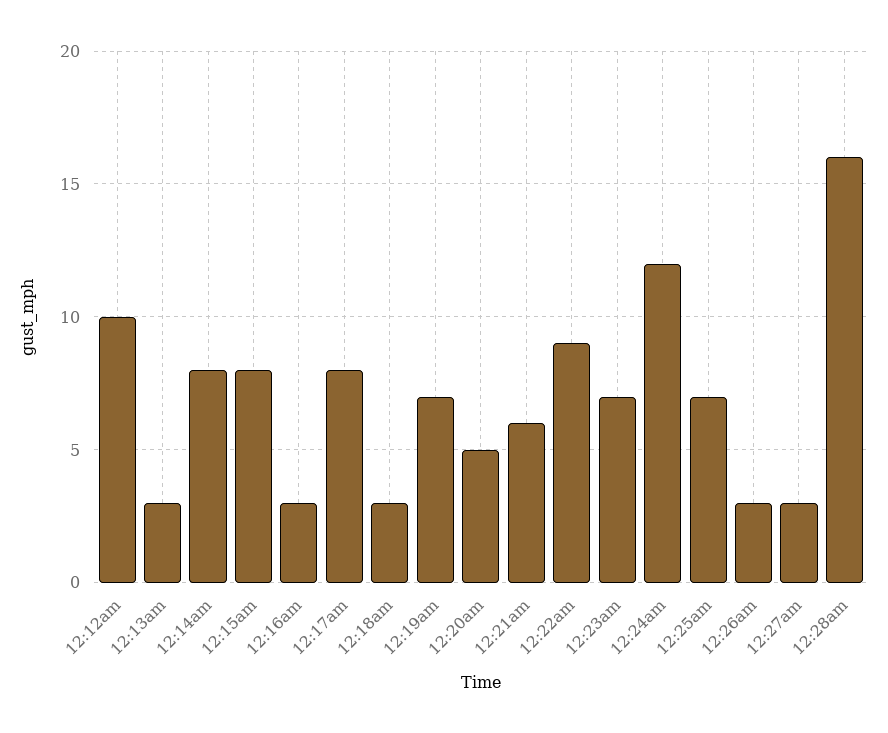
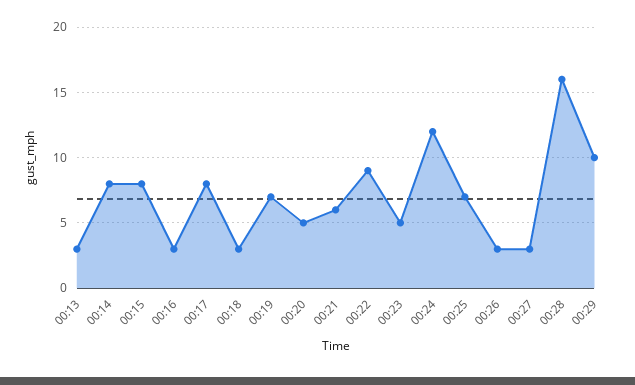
12:12am: 10 -> none
12:23am: 7 -> 5
00:29: none -> 10

